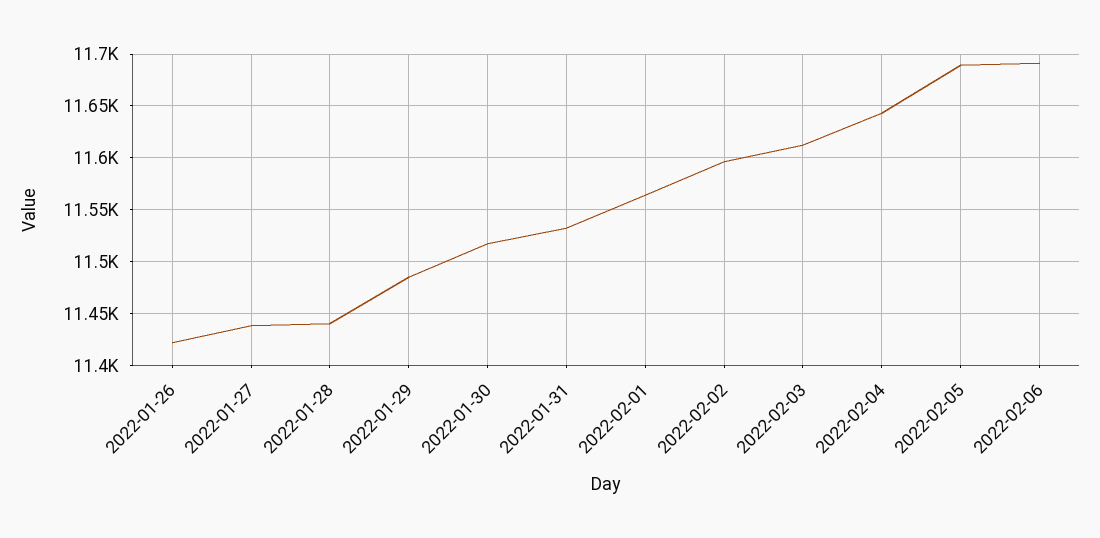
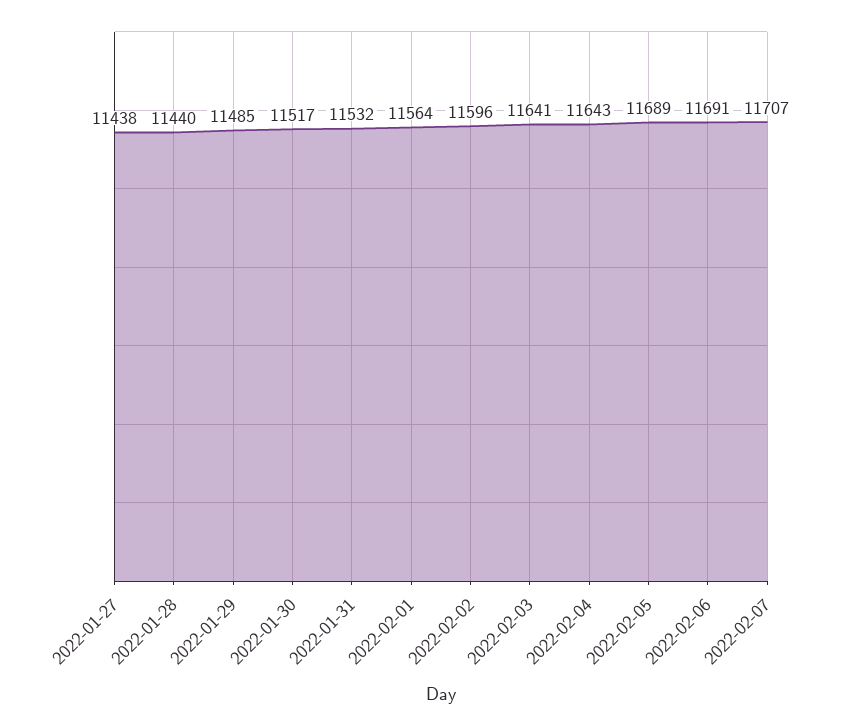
2022-01-26: 11420 -> none
2022-02-03: 11610 -> 11641
2022-02-07: none -> 11707

